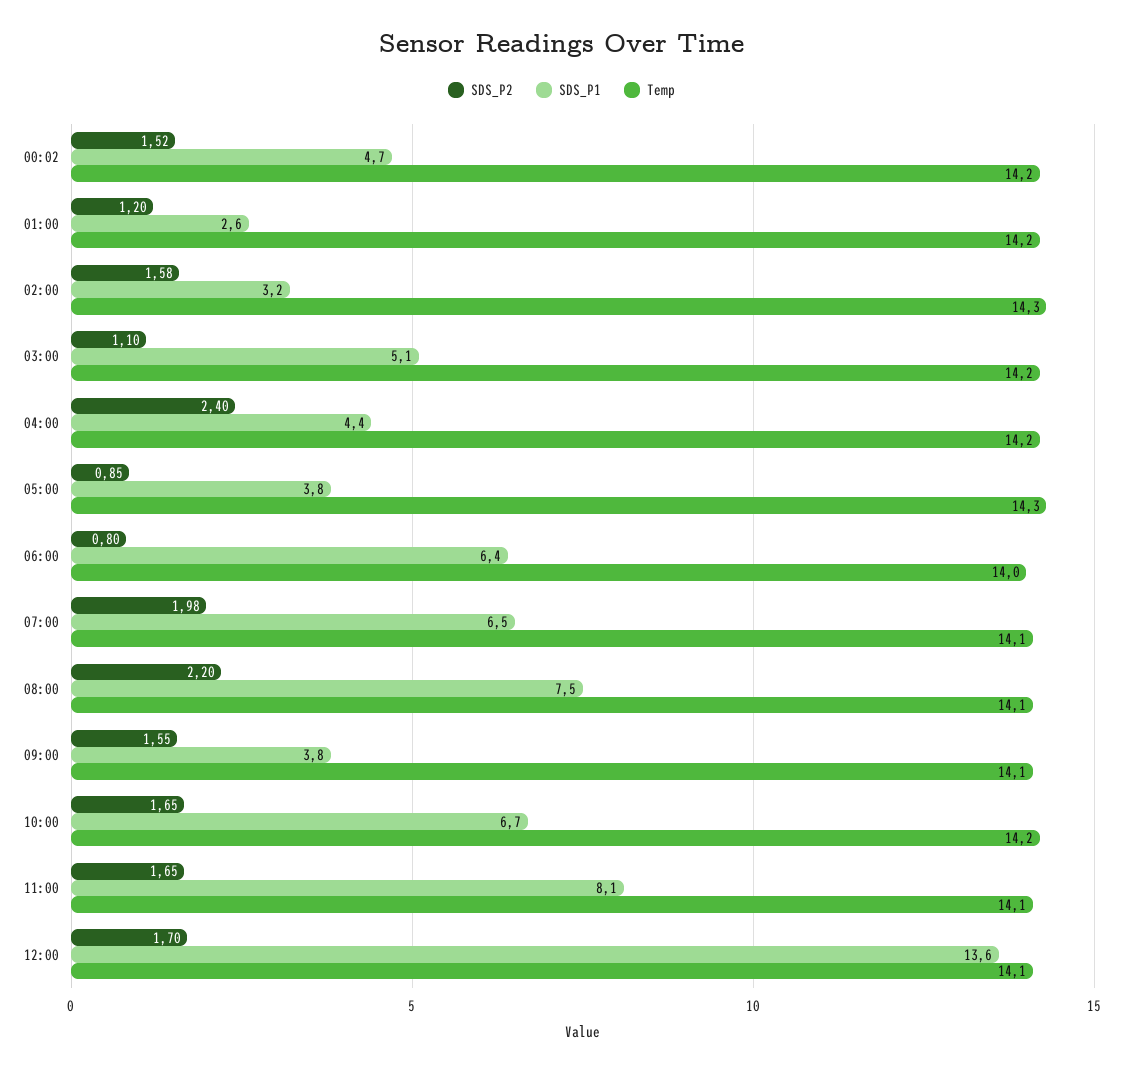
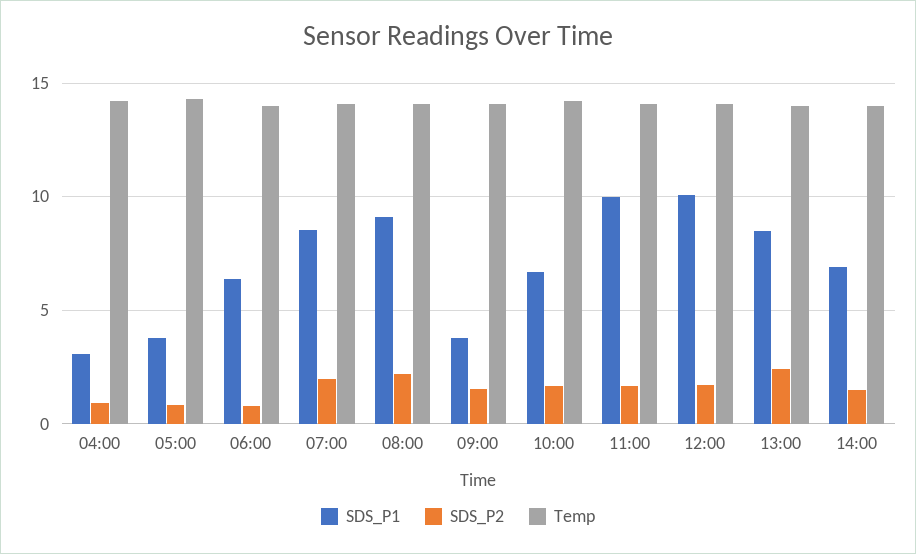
SDS_P2, 00:02: 1.52 -> none
SDS_P1, 00:02: 4.7 -> none
Temp, 00:02: 14.2 -> none
SDS_P2, 01:00: 1.2 -> none
SDS_P1, 01:00: 2.6 -> none
Temp, 01:00: 14.2 -> none
SDS_P2, 02:00: 1.58 -> none
SDS_P1, 02:00: 3.2 -> none
Temp, 02:00: 14.3 -> none
SDS_P2, 03:00: 1.1 -> none
SDS_P1, 03:00: 5.1 -> none
Temp, 03:00: 14.2 -> none
SDS_P2, 04:00: 2.4 -> 1
SDS_P1, 04:00: 4.4 -> 3
SDS_P1, 07:00: 6.5 -> 8.5
SDS_P1, 08:00: 7.5 -> 9
SDS_P1, 11:00: 8.1 -> 10
SDS_P1, 12:00: 13.6 -> 10
SDS_P1, 13:00: none -> 8.5
SDS_P2, 13:00: none -> 2.5
Temp, 13:00: none -> 14
SDS_P1, 14:00: none -> 7
SDS_P2, 14:00: none -> 1.5
Temp, 14:00: none -> 14

